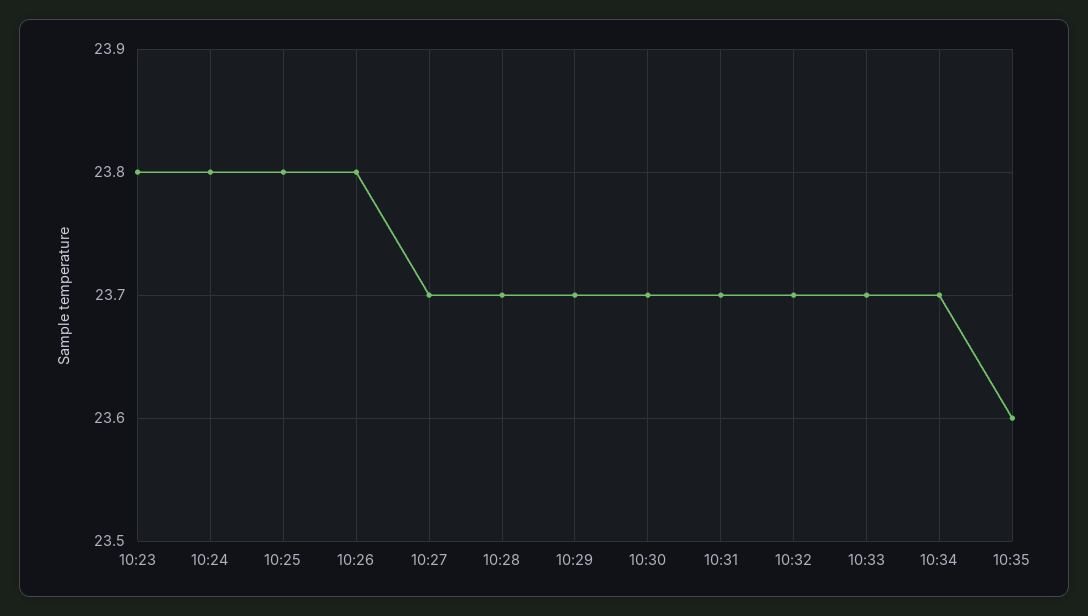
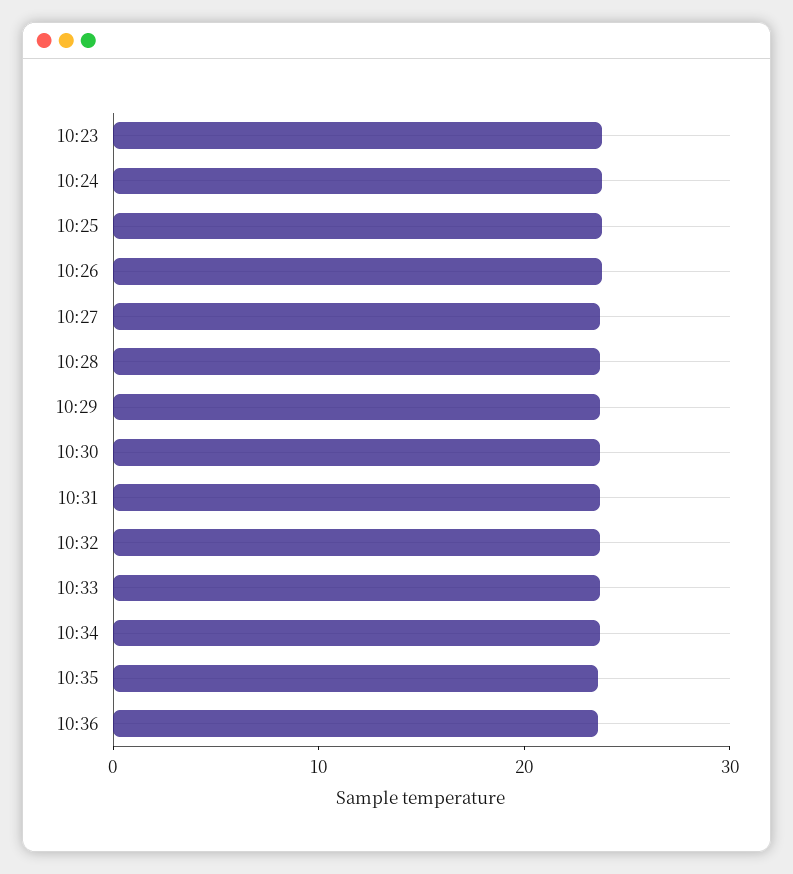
10:36: none -> 24

